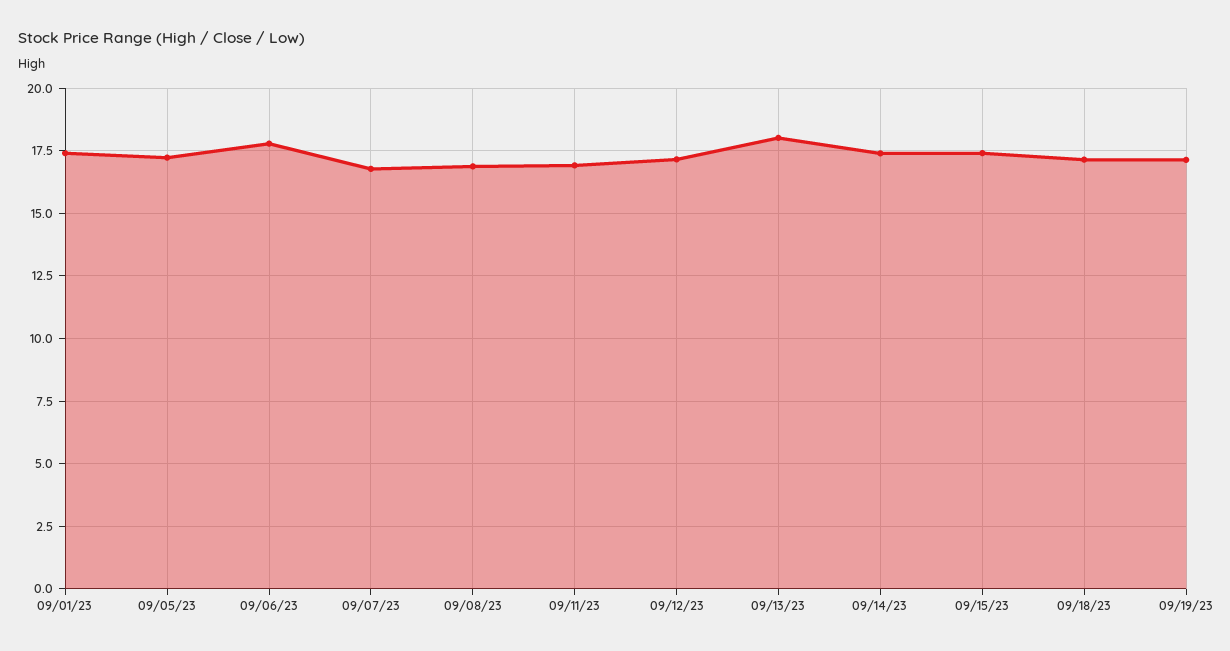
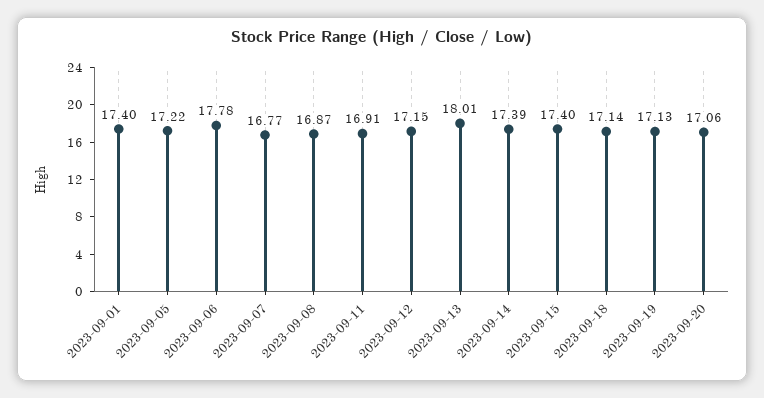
2023-09-20: none -> 17.06

